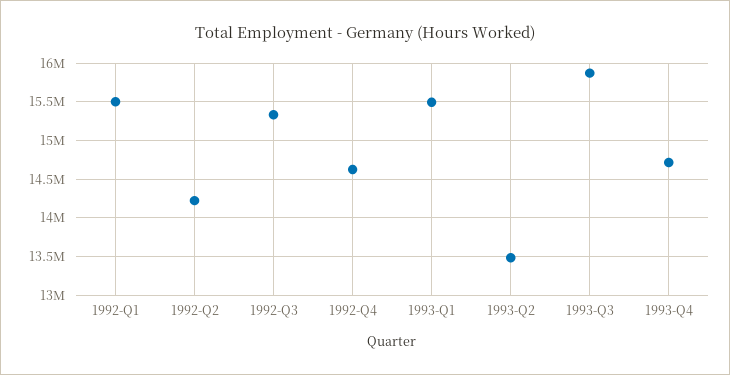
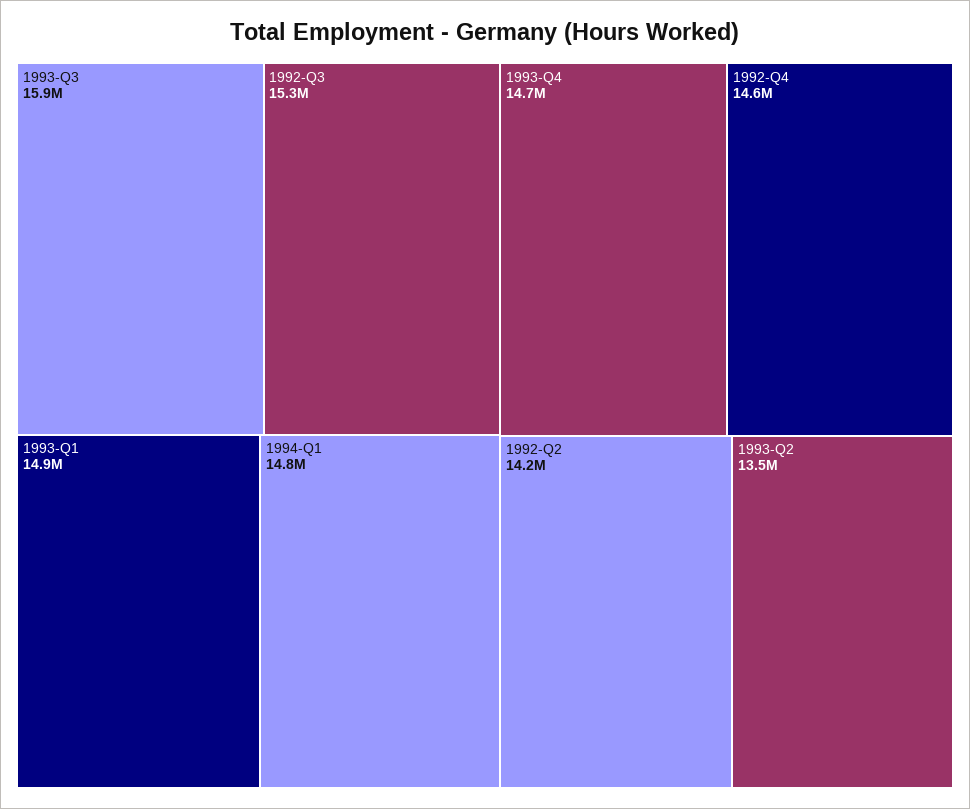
1992-Q1: 15500000 -> none
1993-Q1: 15500000 -> 14900000
1994-Q1: none -> 14800000

